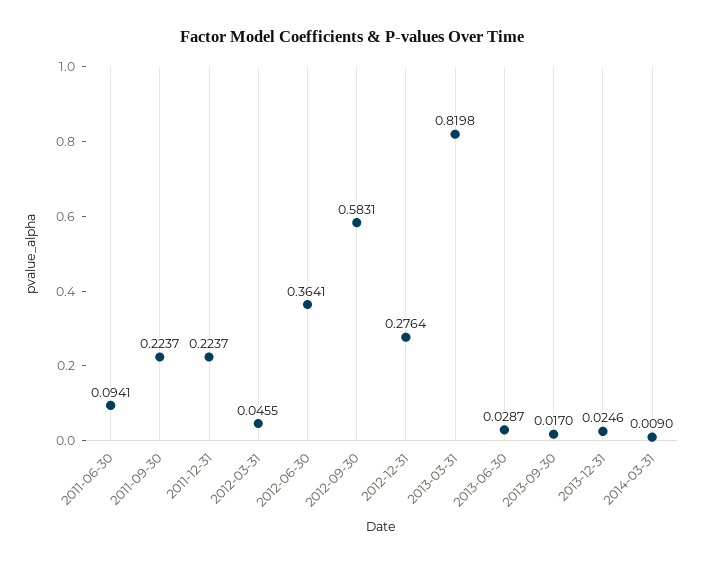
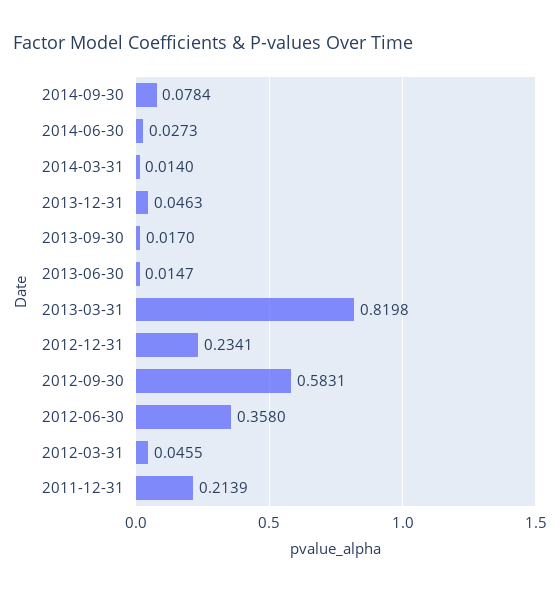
2011-06-30: 0.0941 -> none
2011-09-30: 0.2237 -> none
2011-12-31: 0.2237 -> 0.2139
2012-06-30: 0.3641 -> 0.358
2012-12-31: 0.2764 -> 0.2341
2013-06-30: 0.0287 -> 0.0147
2013-12-31: 0.0246 -> 0.0463
2014-03-31: 0.009 -> 0.014
2014-09-30: none -> 0.0784
2014-06-30: none -> 0.0273

